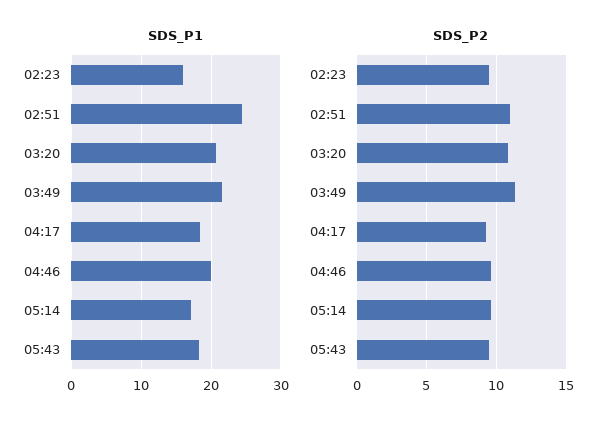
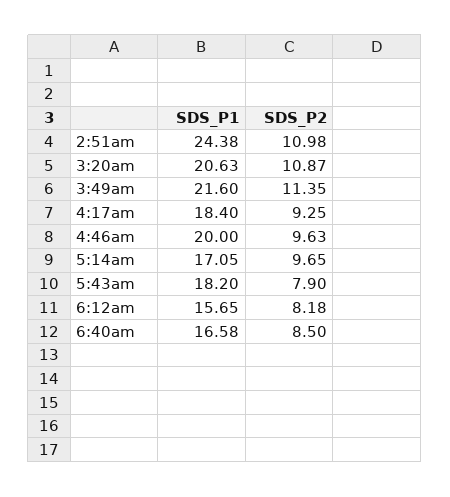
SDS_P1, 02:23: 16 -> none
SDS_P2, 02:23: 9.5 -> none
SDS_P2, 05:43: 9.5 -> 7.9
SDS_P1, 6:12am: none -> 15.65
SDS_P2, 6:12am: none -> 8.18
SDS_P1, 6:40am: none -> 16.58
SDS_P2, 6:40am: none -> 8.5

